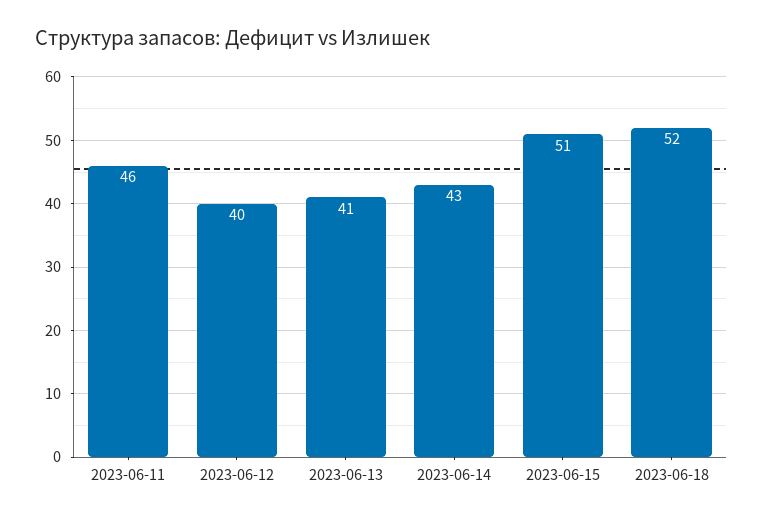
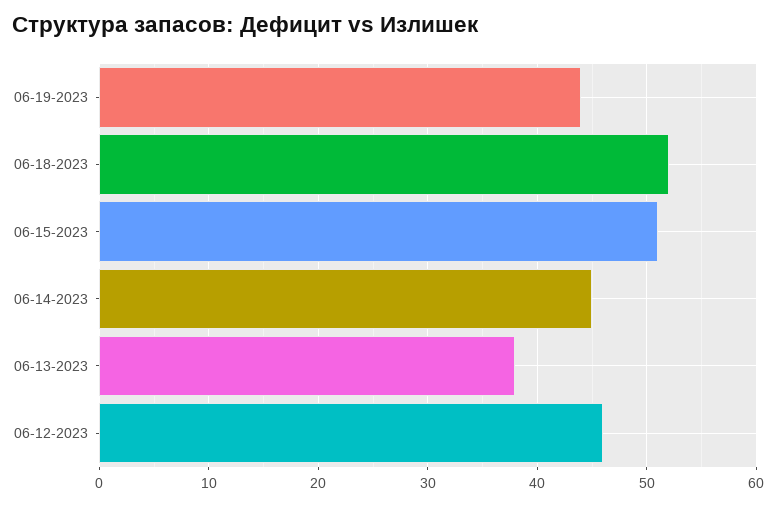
2023-06-11: 46 -> none
2023-06-12: 40 -> 46
2023-06-13: 41 -> 38
2023-06-14: 43 -> 45
06-19-2023: none -> 44

